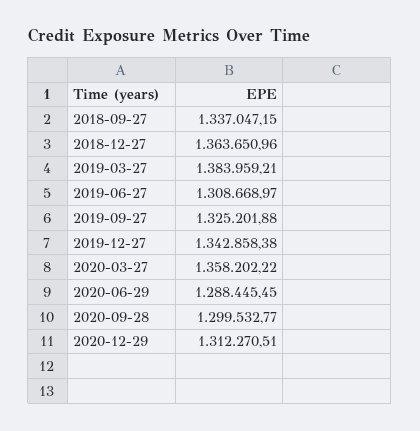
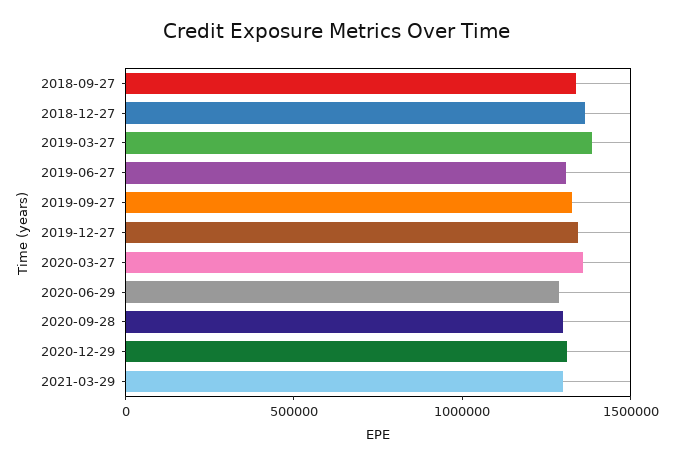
2021-03-29: none -> 1300000

